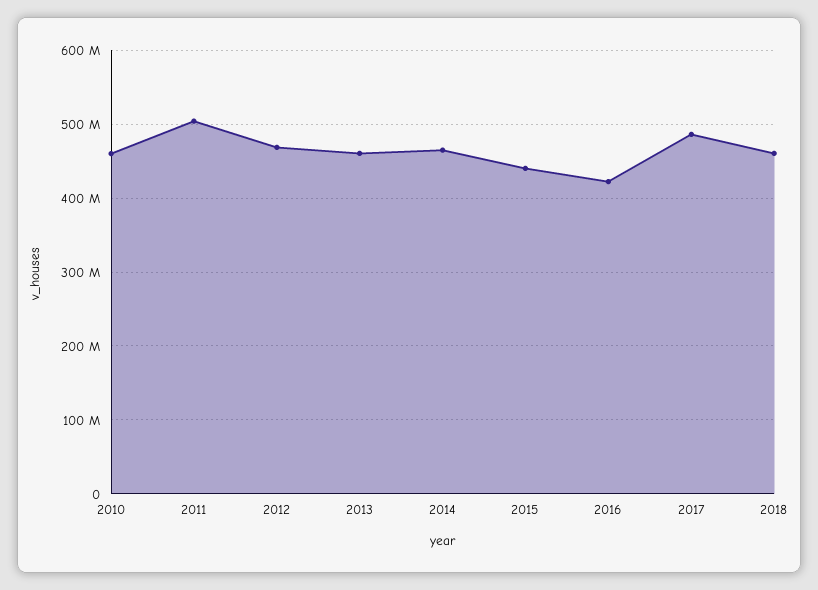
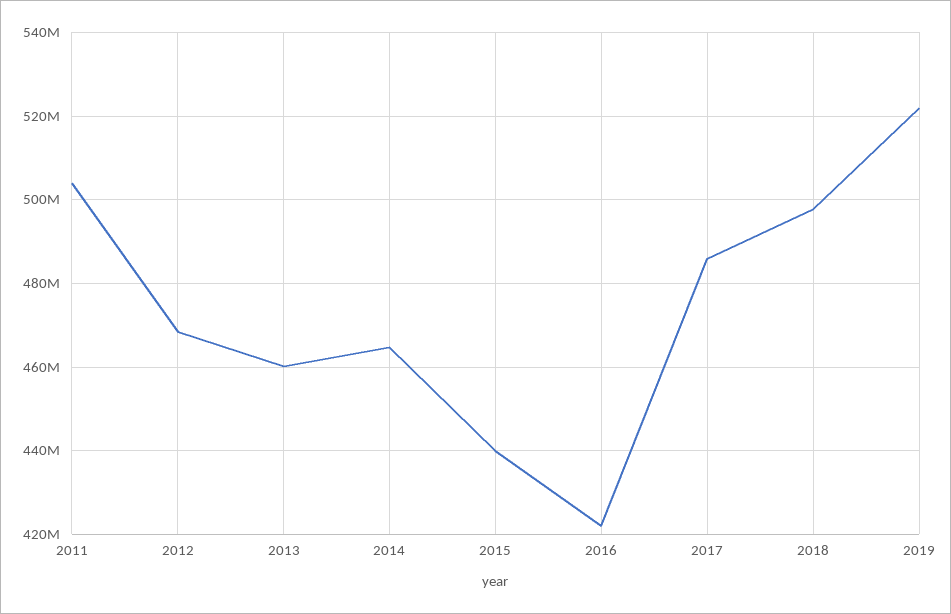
2010: 460000000 -> none
2018: 460000000 -> 498000000
2019: none -> 522000000

